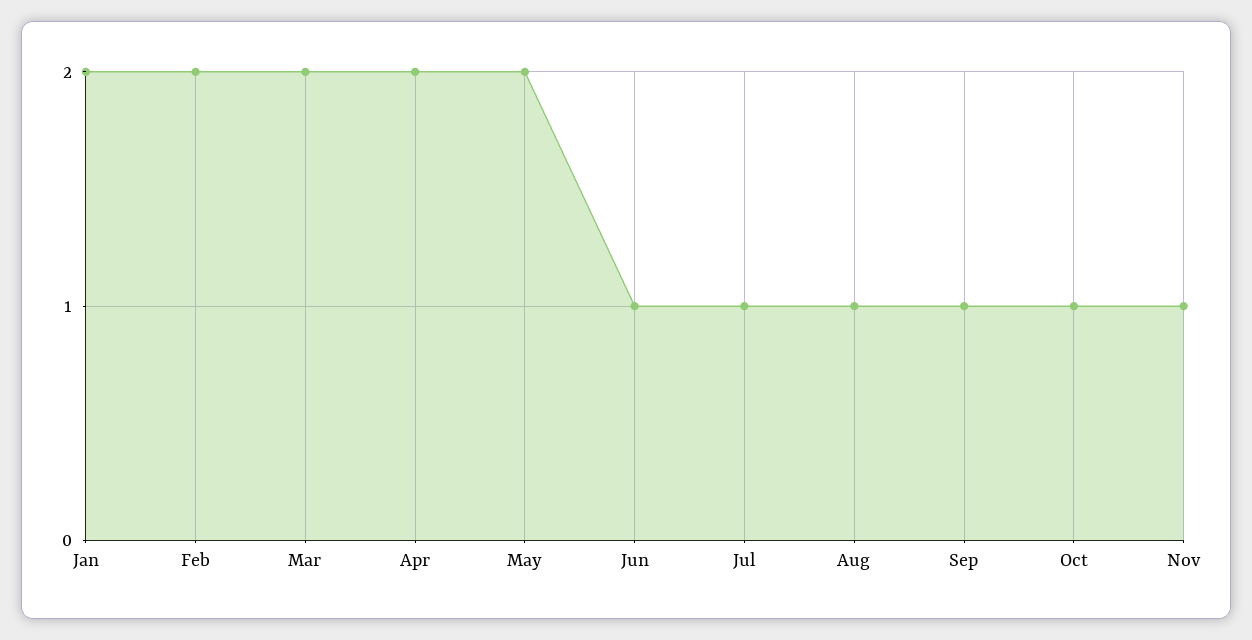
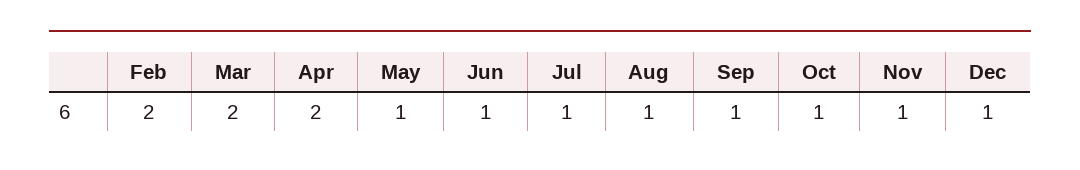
Jan: 2 -> none
May: 2 -> 1
Dec: none -> 1

